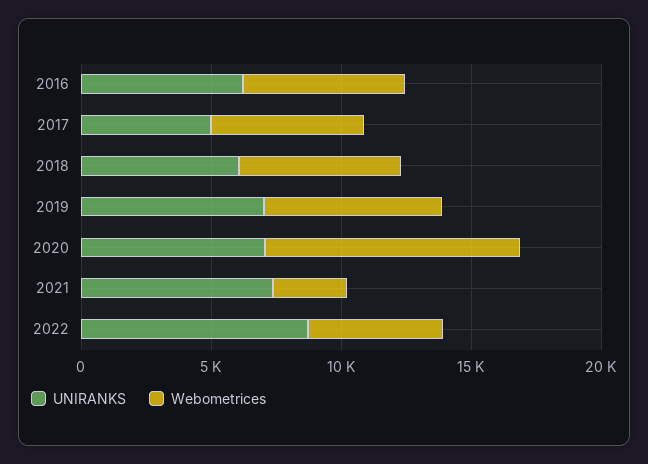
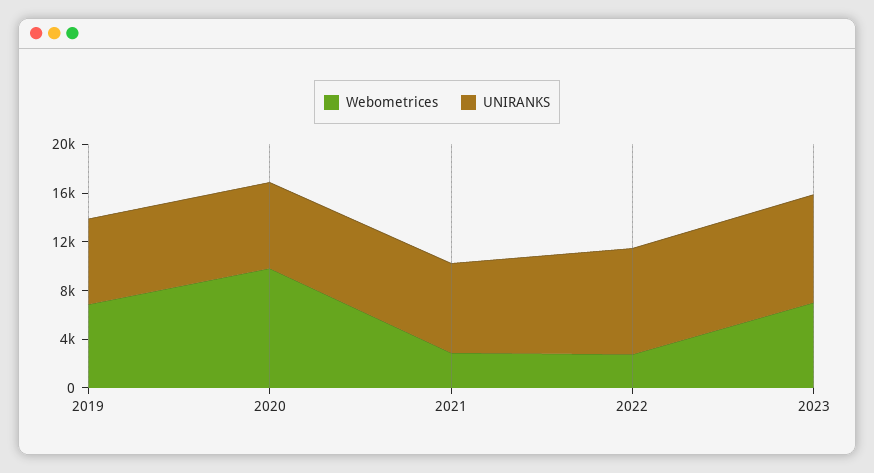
UNIRANKS, 2016: 6000 -> none
Webometrices, 2016: 6000 -> none
UNIRANKS, 2017: 5000 -> none
Webometrices, 2017: 6000 -> none
UNIRANKS, 2018: 6000 -> none
Webometrices, 2018: 6000 -> none
Webometrices, 2022: 5000 -> 3000
Webometrices, 2023: none -> 7000
UNIRANKS, 2023: none -> 9000

